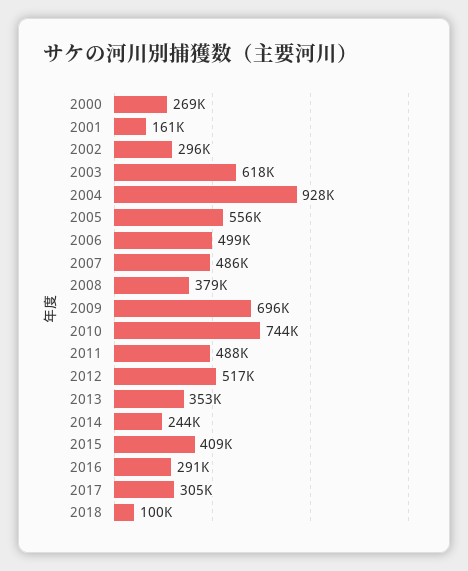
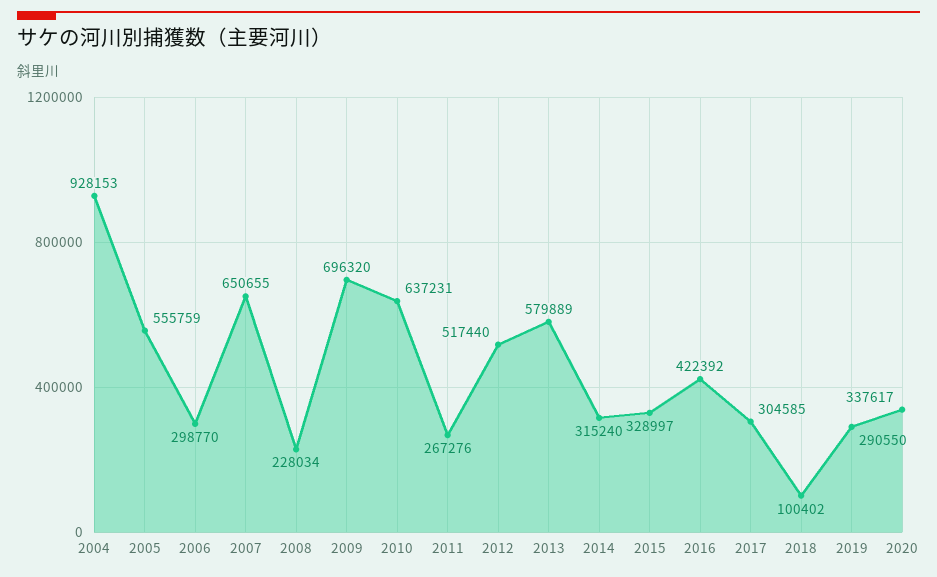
2000: 269000 -> none
2001: 161000 -> none
2002: 296000 -> none
2003: 618000 -> none
2006: 499000 -> 298770
2007: 486000 -> 650655
2008: 379000 -> 228034
2010: 744000 -> 637231
2011: 488000 -> 267276
2013: 353000 -> 579889
2014: 244000 -> 315240
2015: 409000 -> 328997
2016: 291000 -> 422392
2019: none -> 290550
2020: none -> 337617

